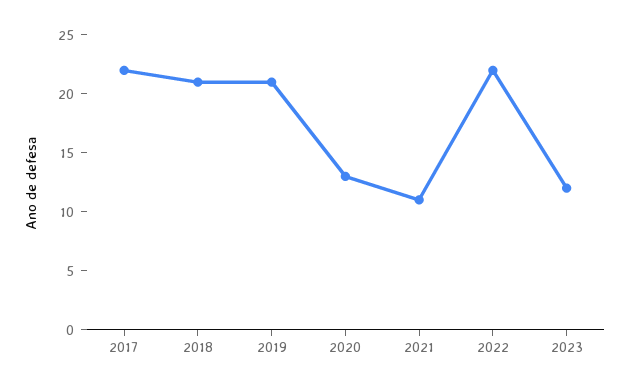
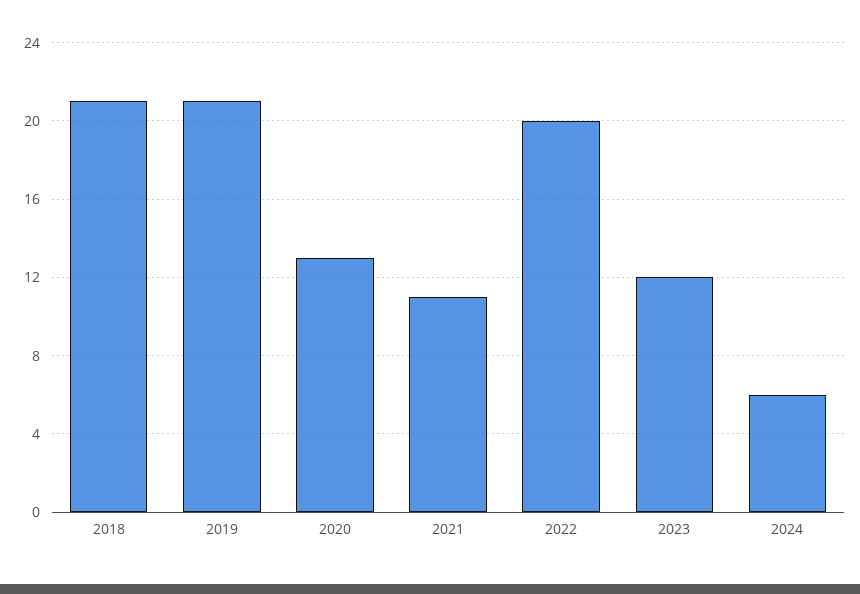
2017: 22 -> none
2022: 22 -> 20
2024: none -> 6

